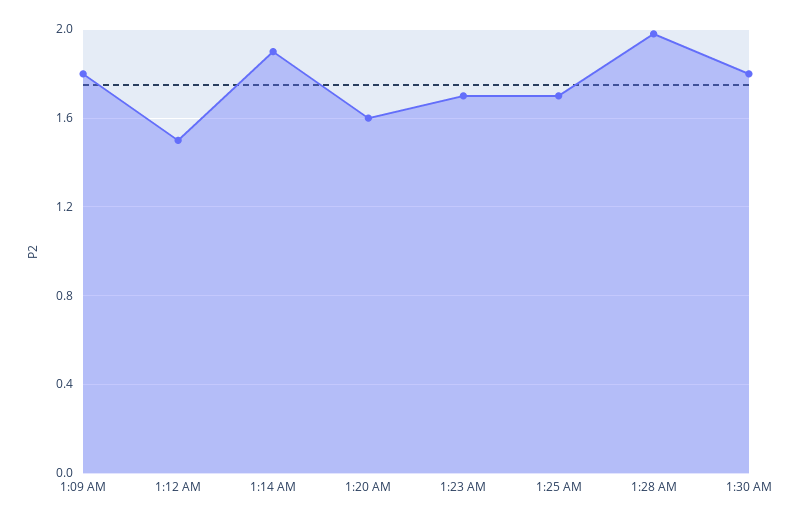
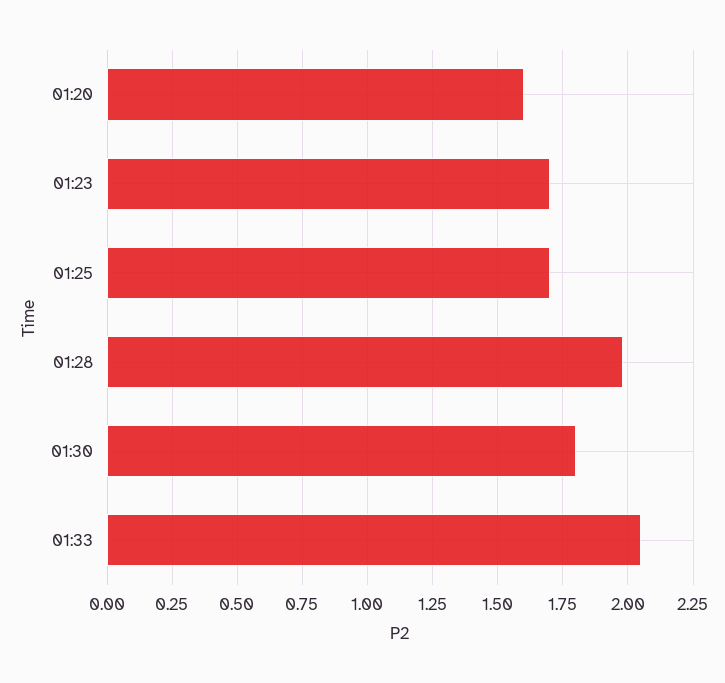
1:09 AM: 1.8 -> none
1:12 AM: 1.5 -> none
1:14 AM: 1.9 -> none
01:33: none -> 2.05

